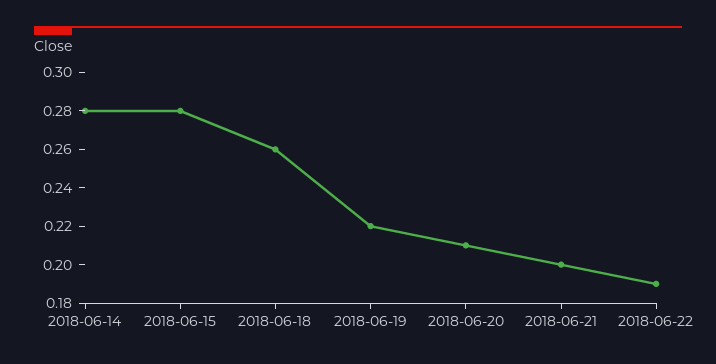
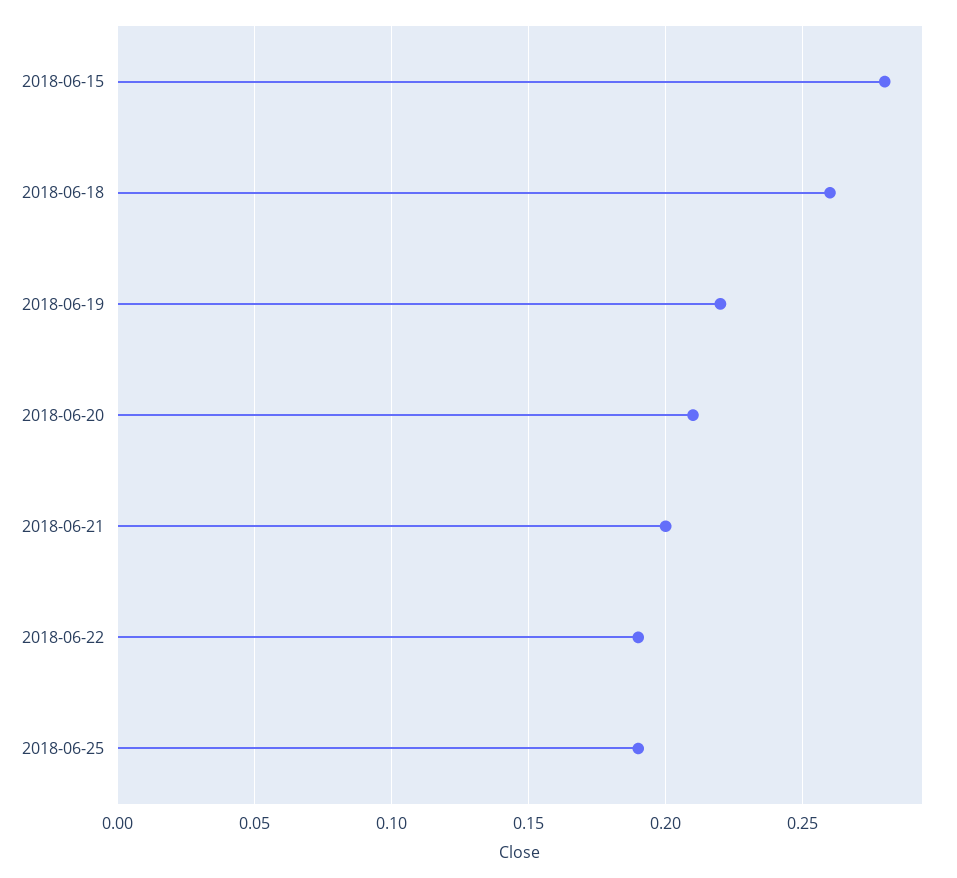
2018-06-14: 0.28 -> none
2018-06-25: none -> 0.19

